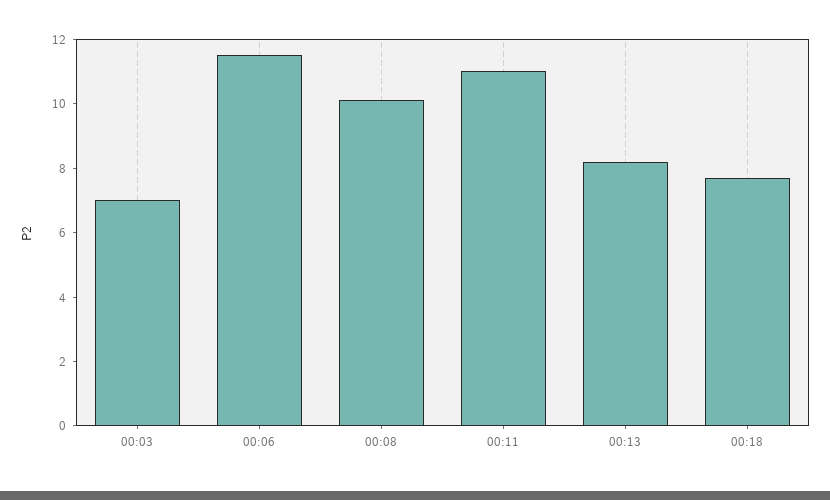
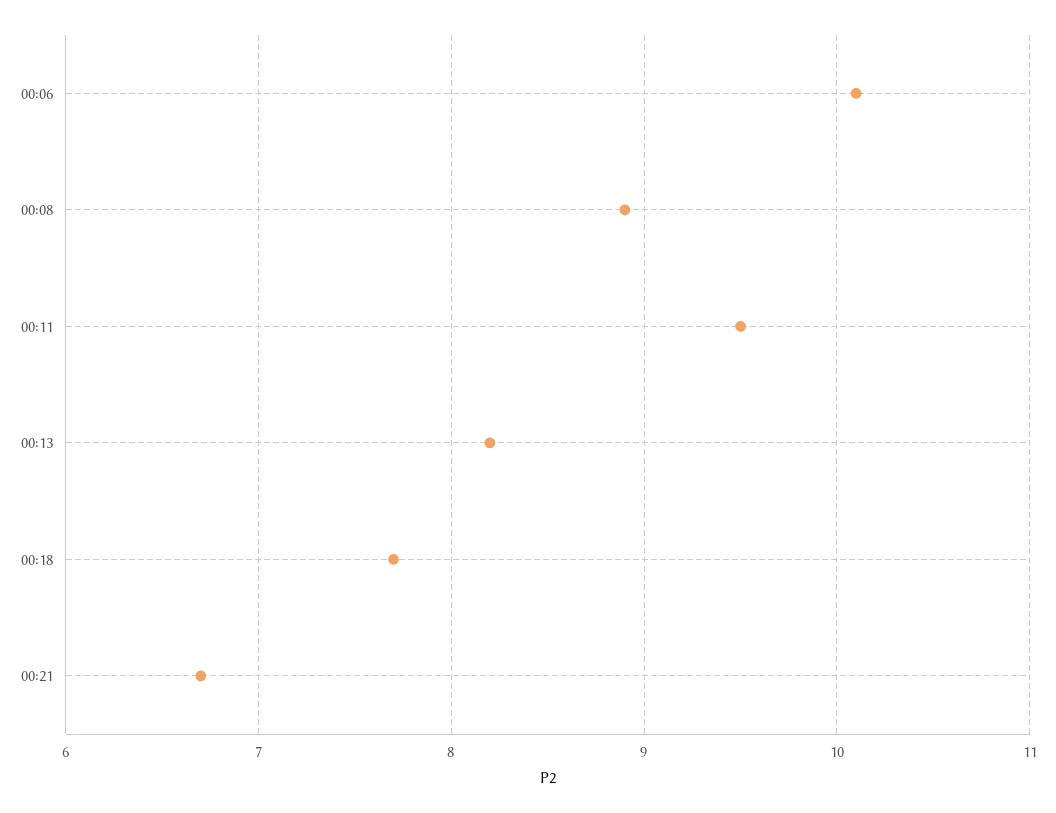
00:03: 7 -> none
00:06: 11.5 -> 10.1
00:08: 10 -> 8.9
00:11: 11 -> 9.5
00:21: none -> 6.7

